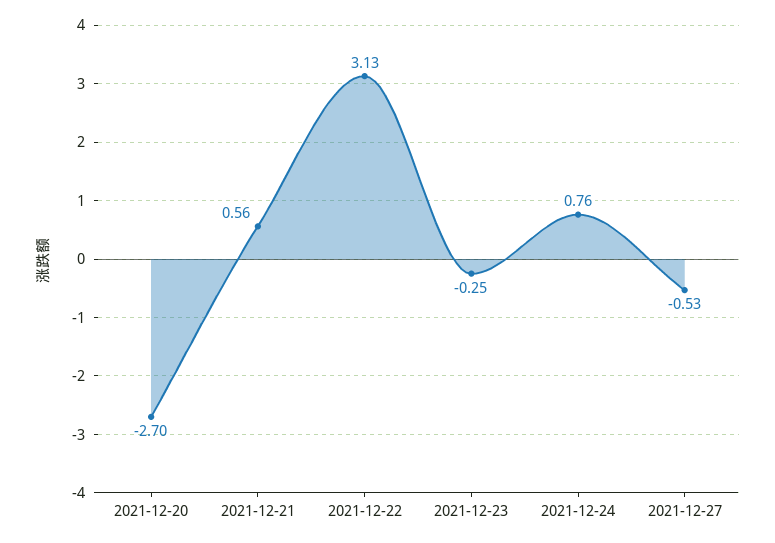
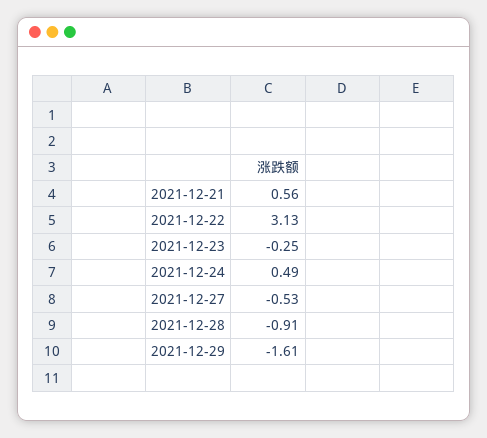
2021-12-20: -2.7 -> none
2021-12-24: 0.76 -> 0.49
2021-12-28: none -> -0.91
2021-12-29: none -> -1.61

